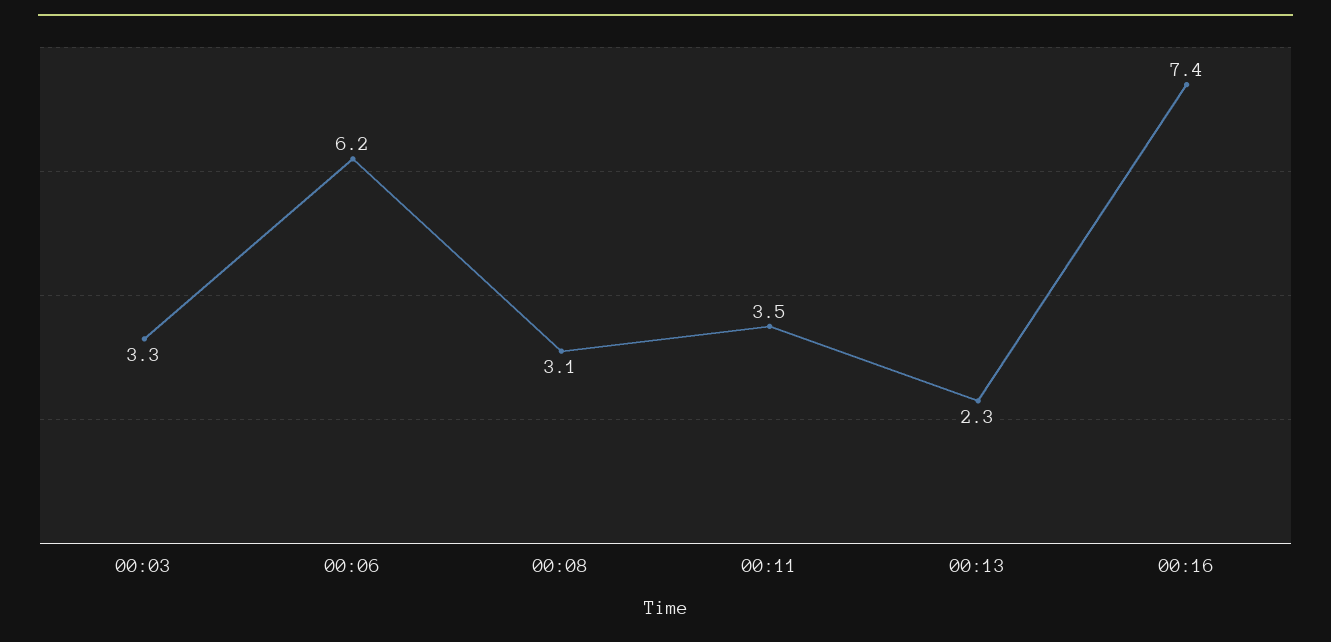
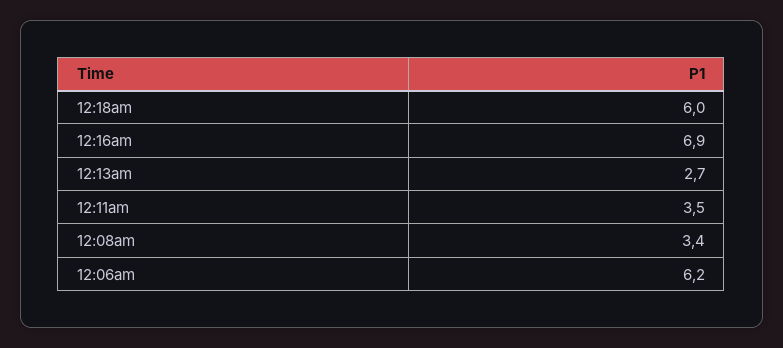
00:03: 3.3 -> none
00:08: 3.1 -> 3.4
00:13: 2.3 -> 2.7
00:16: 7.4 -> 6.9
12:18am: none -> 6

